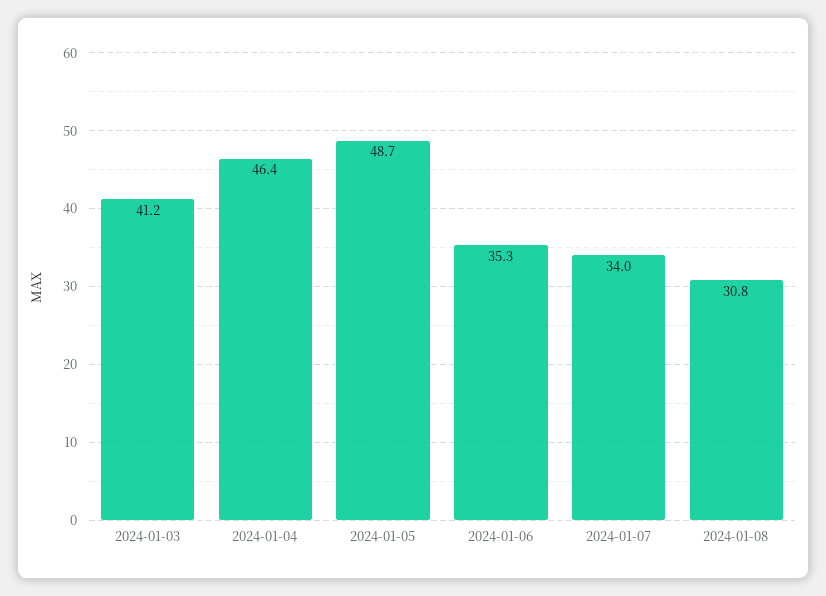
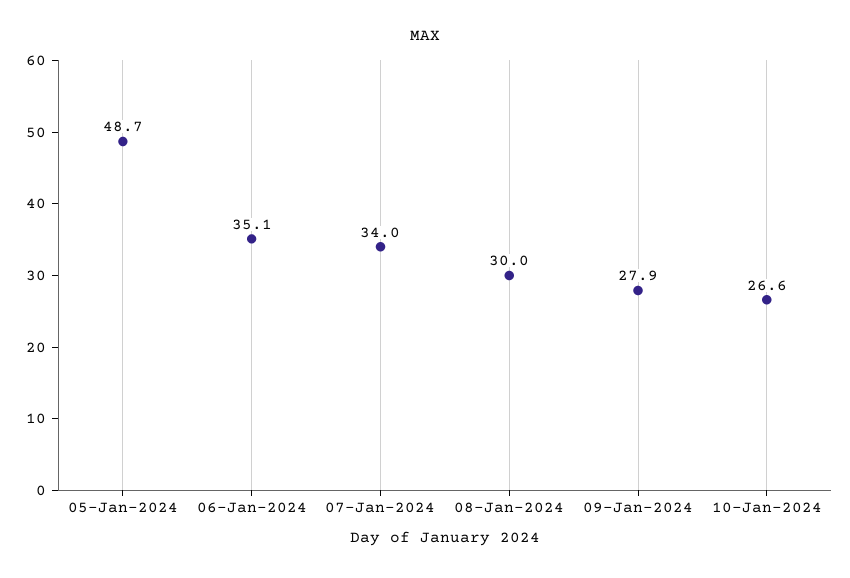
2024-01-03: 41.2 -> none
2024-01-04: 46.4 -> none
2024-01-06: 35.3 -> 35.1
2024-01-08: 30.8 -> 30
09-Jan-2024: none -> 27.9
10-Jan-2024: none -> 26.6

